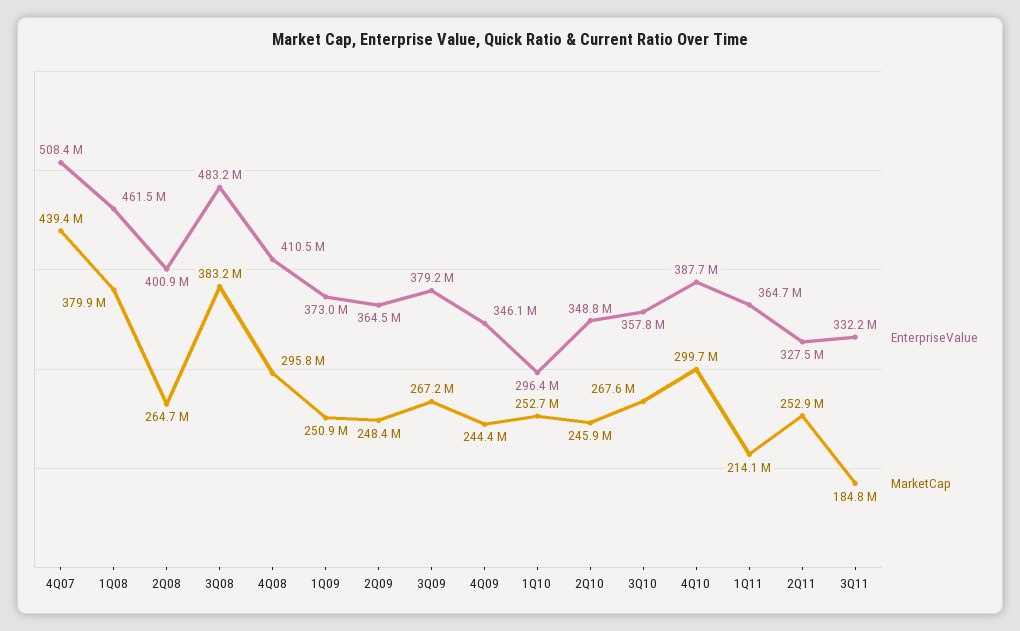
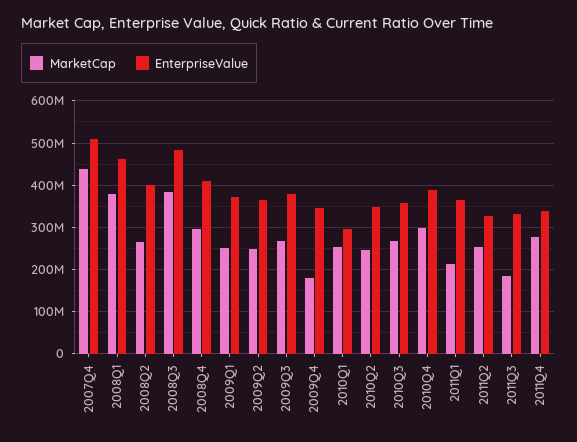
MarketCap, 4Q09: 244400000 -> 180000000
MarketCap, 2011Q4: none -> 280000000
EnterpriseValue, 2011Q4: none -> 340000000

